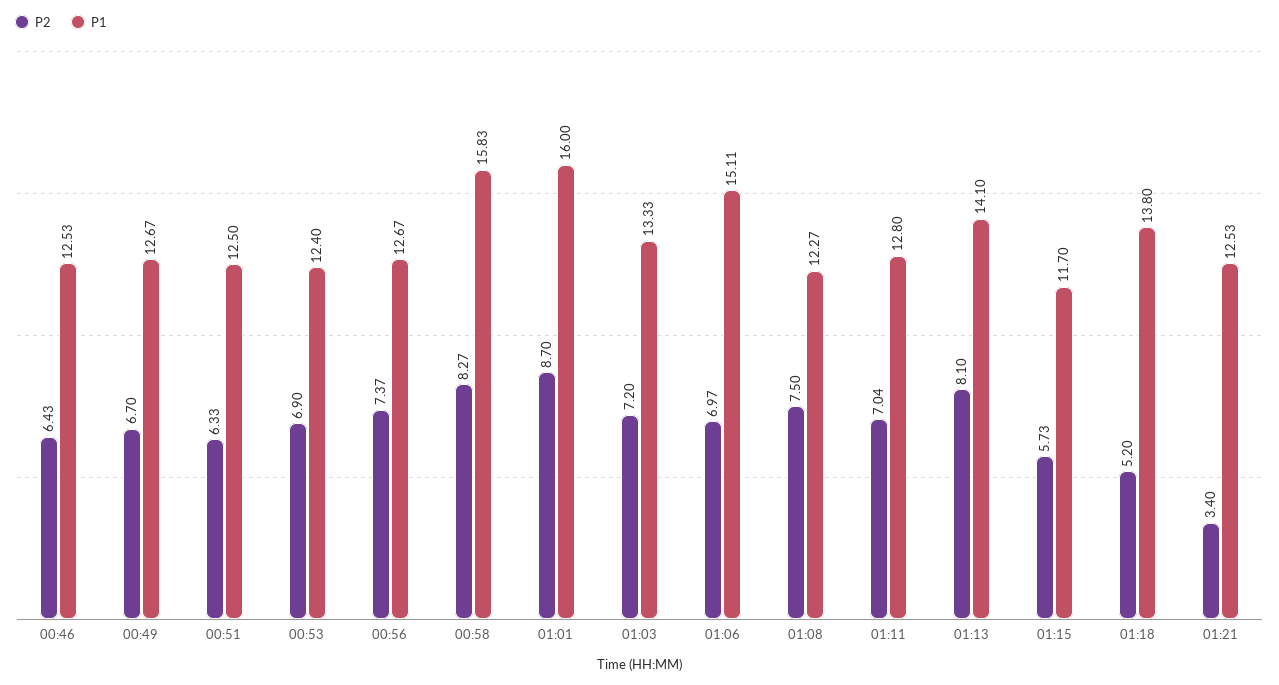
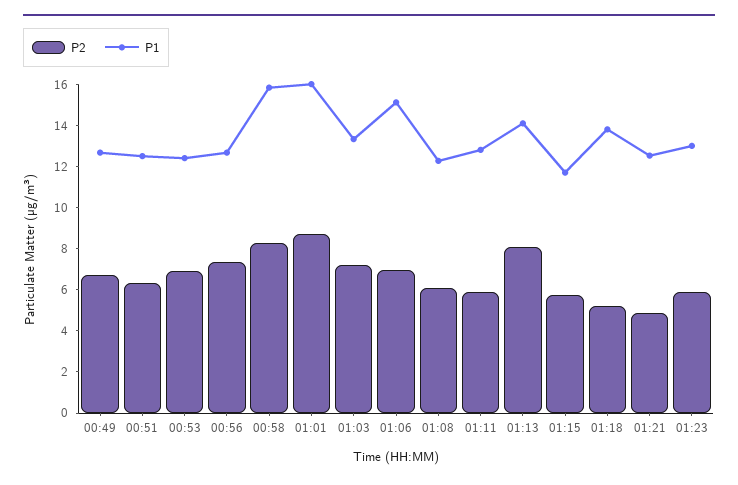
P2, 00:46: 6.43 -> none
P1, 00:46: 12.53 -> none
P2, 01:08: 7.5 -> 6
P2, 01:11: 7.04 -> 6
P2, 01:21: 3.4 -> 5
P2, 01:23: none -> 6
P1, 01:23: none -> 13

